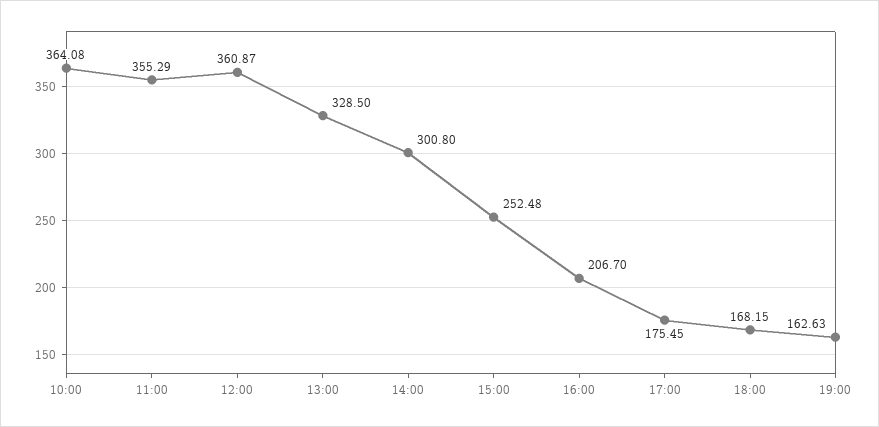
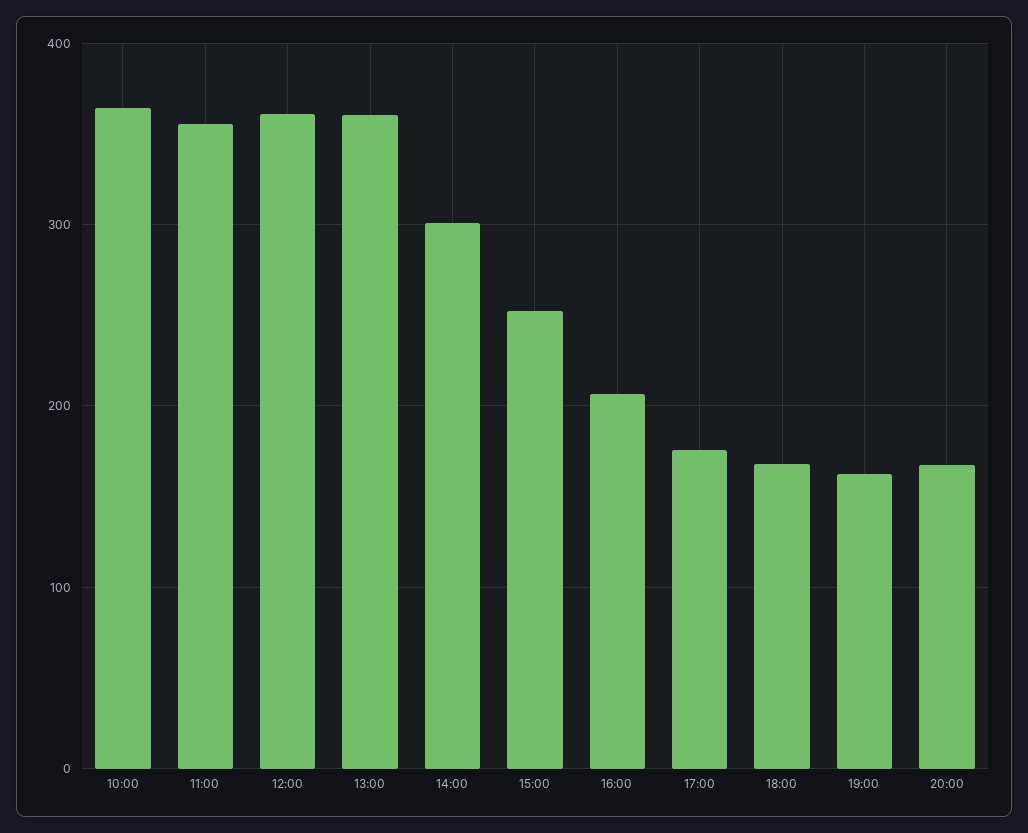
13:00: 328.5 -> 360
20:00: none -> 170

